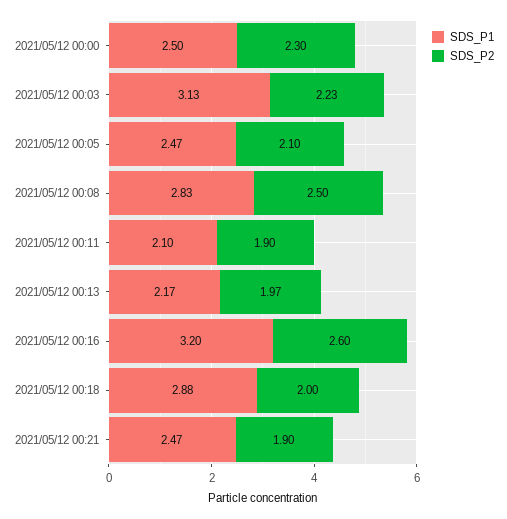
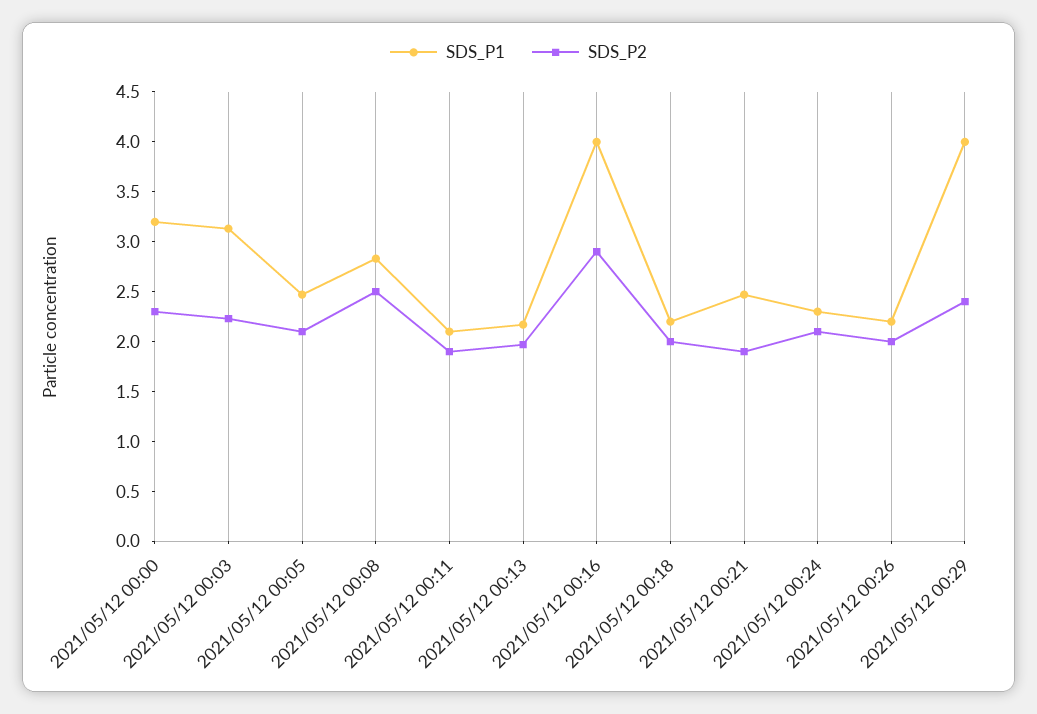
SDS_P1, 2021/05/12 00:00: 2.5 -> 3.2
SDS_P1, 2021/05/12 00:16: 3.2 -> 4
SDS_P2, 2021/05/12 00:16: 2.6 -> 2.9
SDS_P1, 2021/05/12 00:18: 2.88 -> 2.2
SDS_P1, 2021/05/12 00:24: none -> 2.3
SDS_P2, 2021/05/12 00:24: none -> 2.1
SDS_P1, 2021/05/12 00:26: none -> 2.2
SDS_P2, 2021/05/12 00:26: none -> 2
SDS_P1, 2021/05/12 00:29: none -> 4
SDS_P2, 2021/05/12 00:29: none -> 2.4

